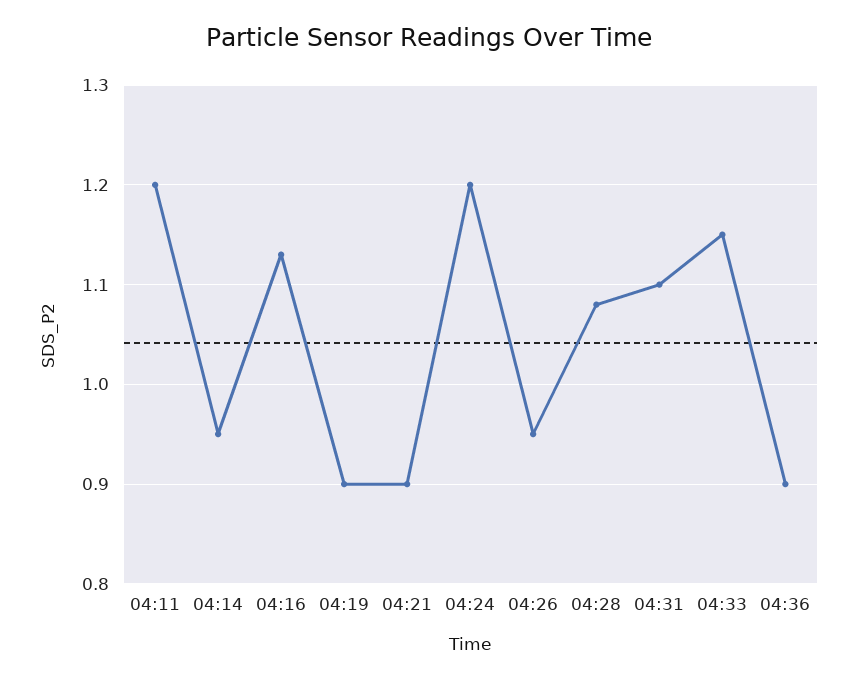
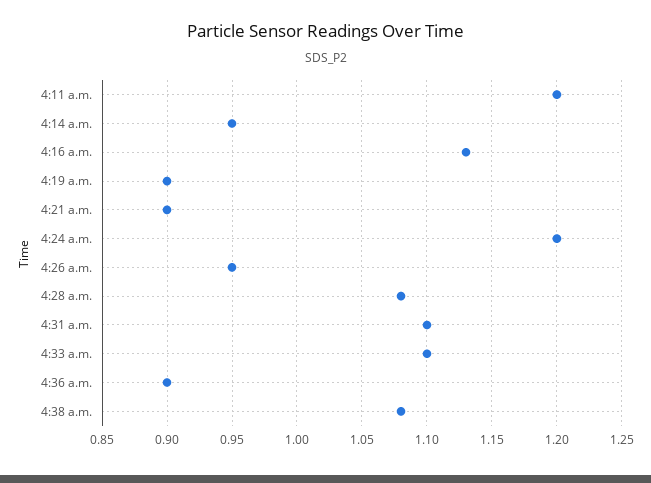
04:33: 1.15 -> 1.1
4:38 a.m.: none -> 1.08

